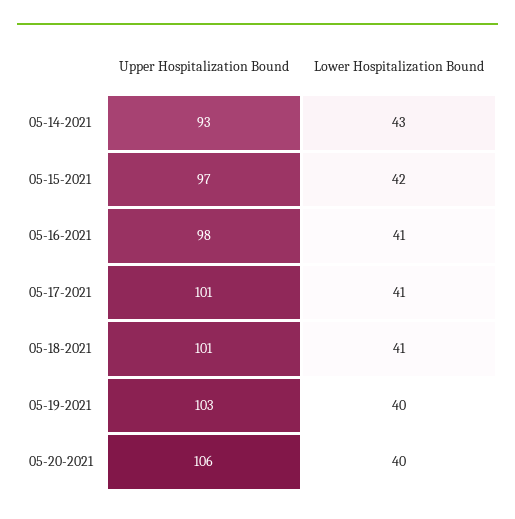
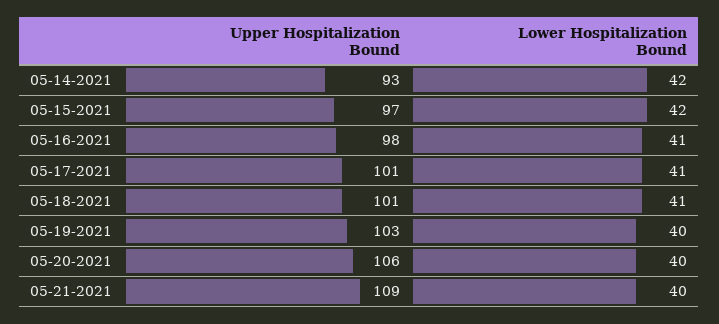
Lower Hospitalization Bound, 05-14-2021: 43 -> 42
Upper Hospitalization Bound, 05-21-2021: none -> 109
Lower Hospitalization Bound, 05-21-2021: none -> 40

